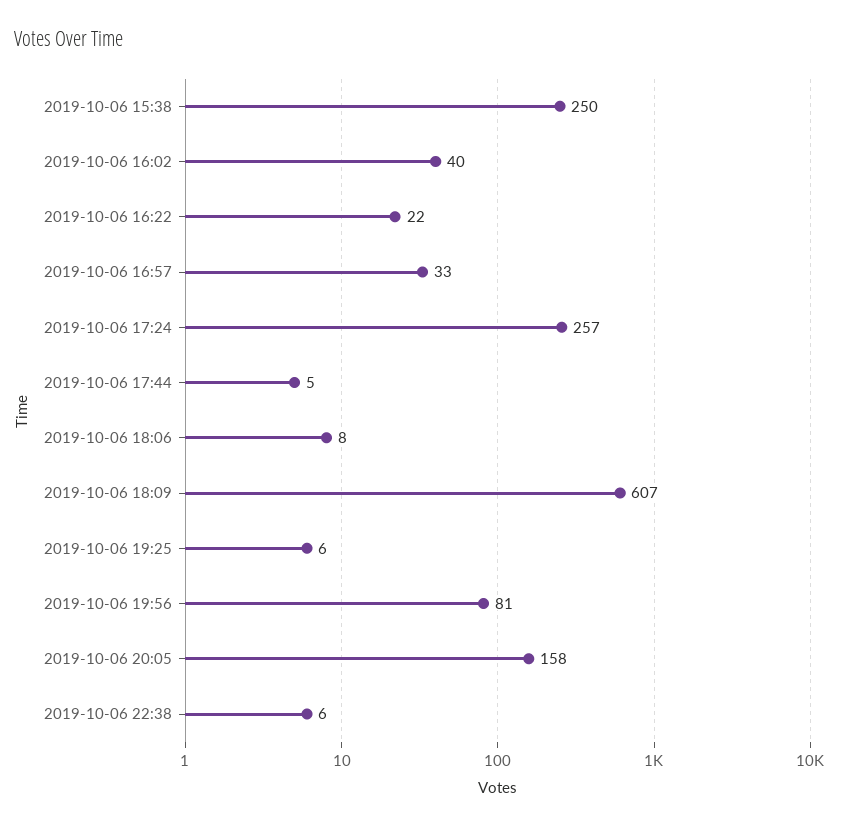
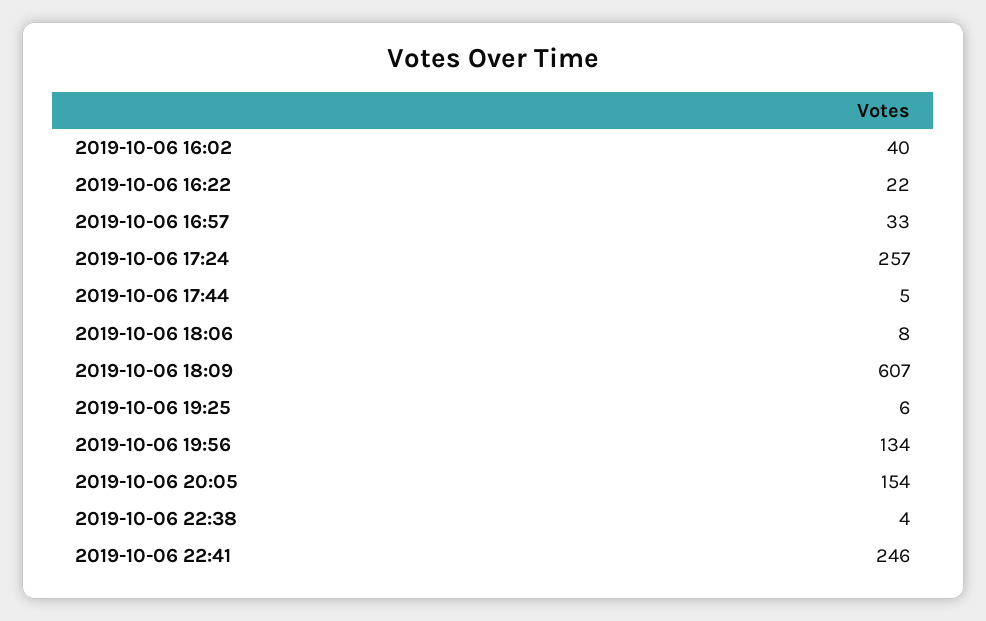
2019-10-06 15:38: 250 -> none
2019-10-06 19:56: 81 -> 134
2019-10-06 20:05: 158 -> 154
2019-10-06 22:38: 6 -> 4
2019-10-06 22:41: none -> 246

